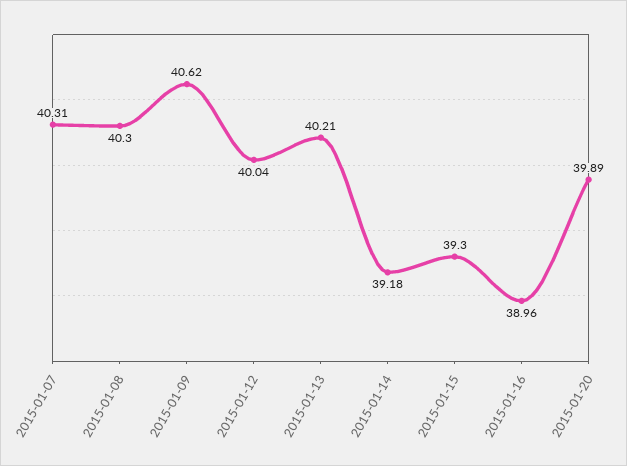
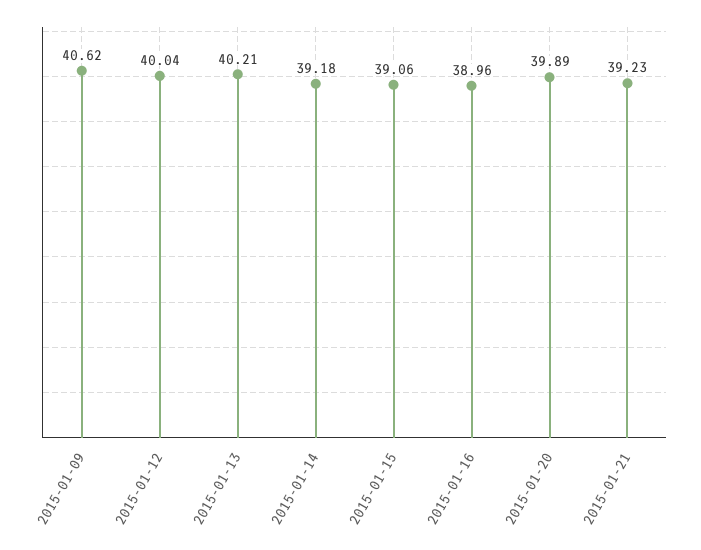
2015-01-07: 40.31 -> none
2015-01-08: 40.3 -> none
2015-01-15: 39.3 -> 39.06
2015-01-21: none -> 39.23

